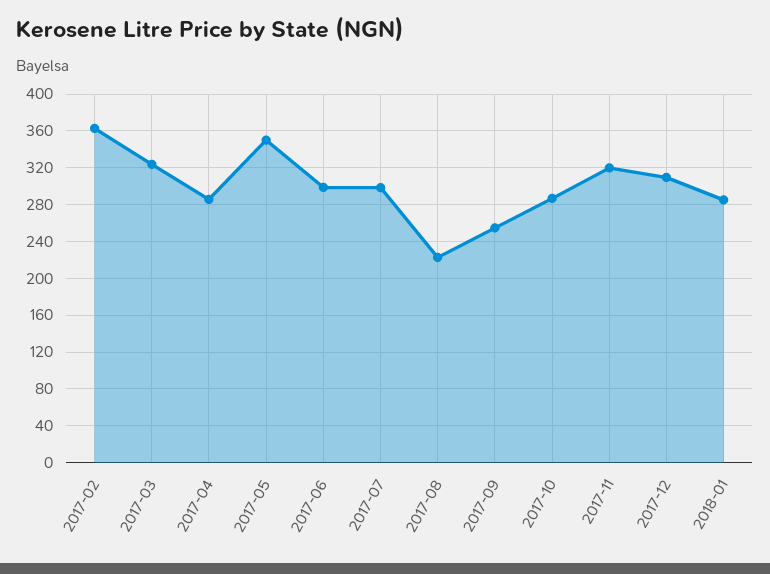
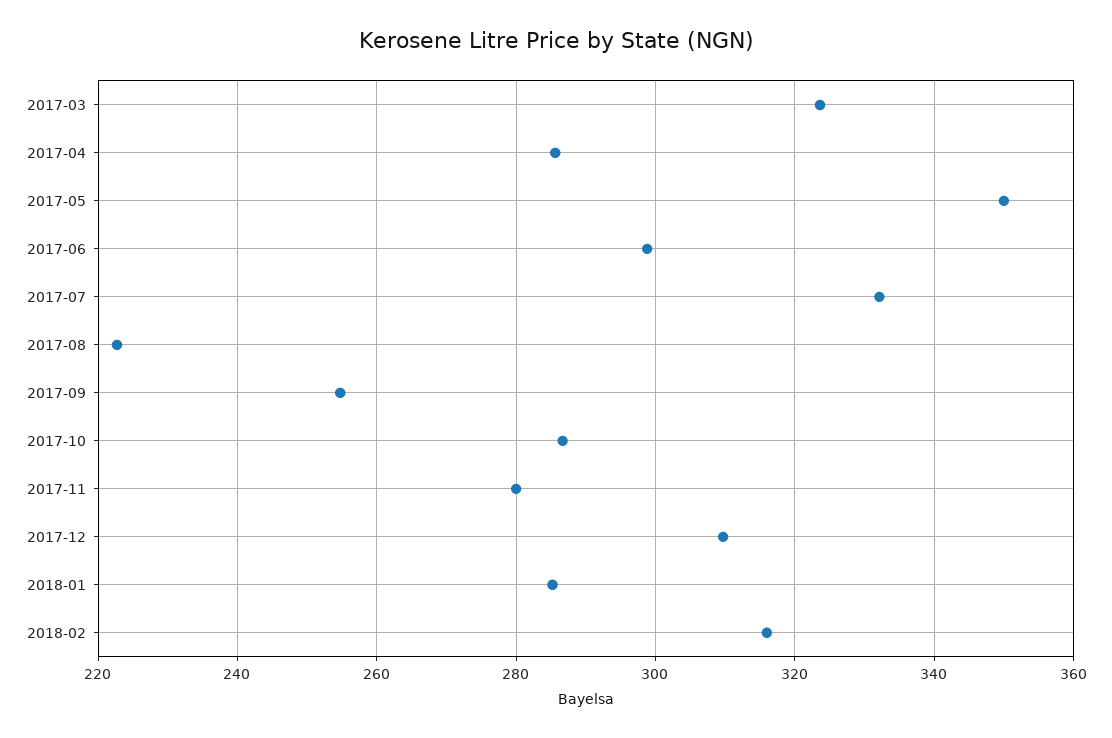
2017-02: 360 -> none
2017-07: 300 -> 332
2017-11: 320 -> 280
2018-02: none -> 316

